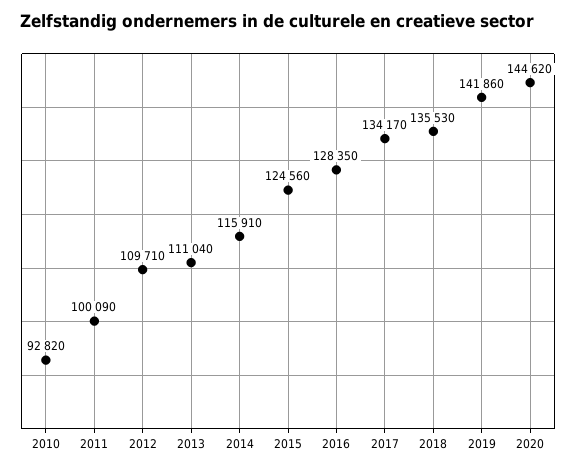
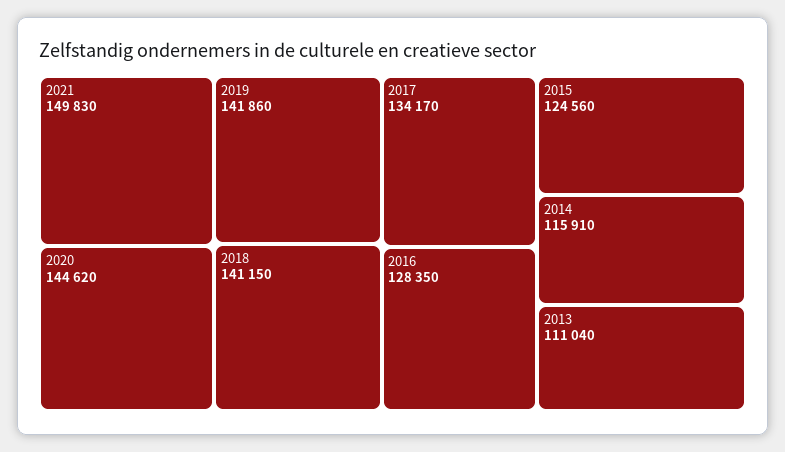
2010: 92820 -> none
2011: 100090 -> none
2012: 109710 -> none
2018: 135530 -> 141150
2021: none -> 149830

